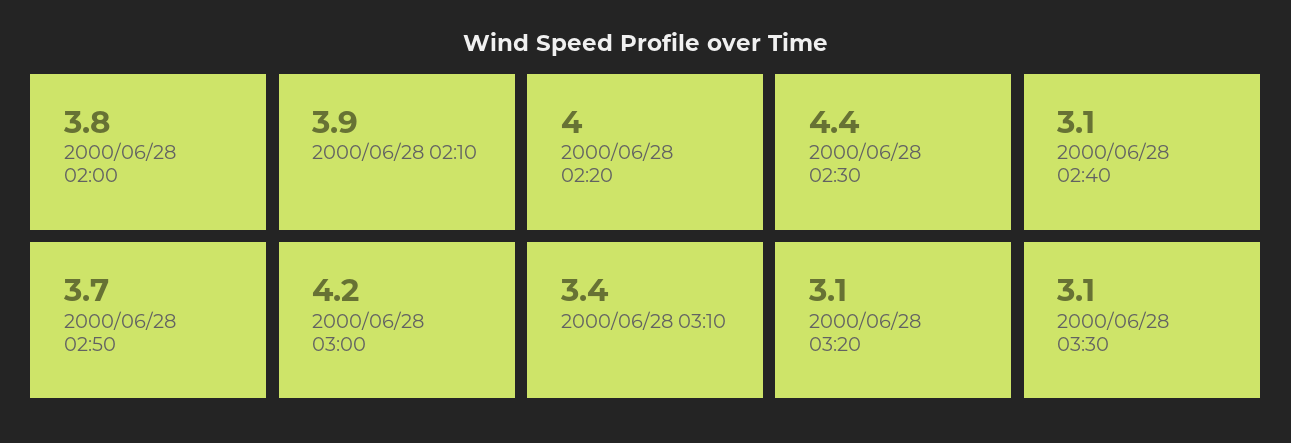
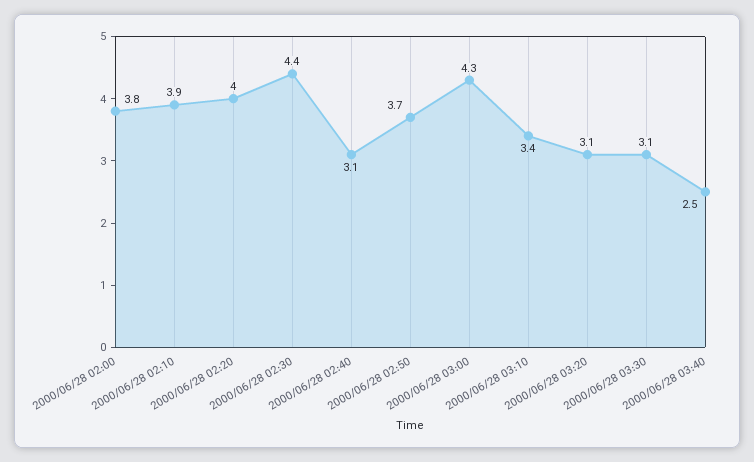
2000/06/28 03:00: 4.2 -> 4.3
2000/06/28 03:40: none -> 2.5

